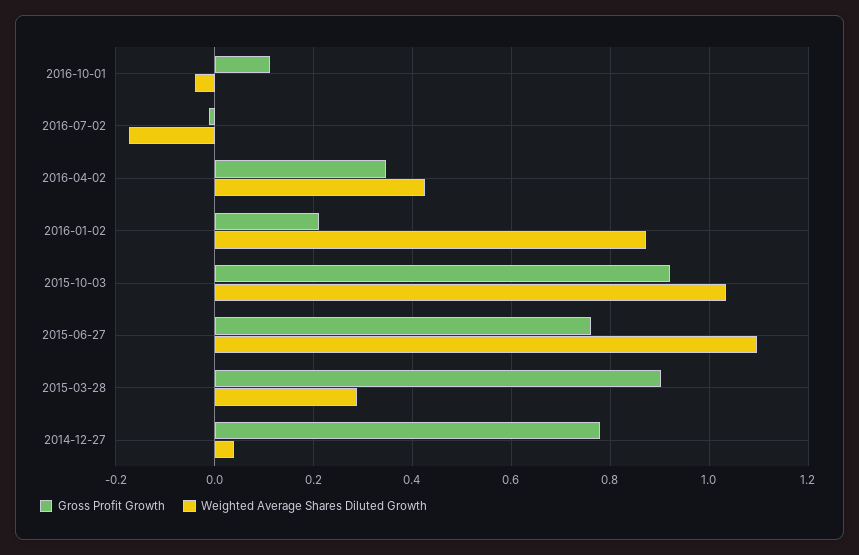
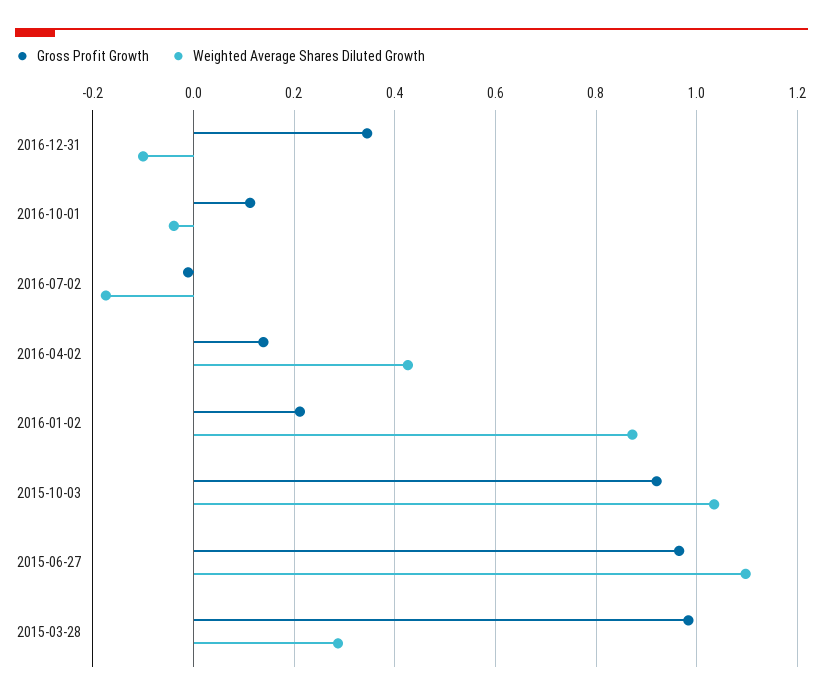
Gross Profit Growth, 2016-04-02: 0.34 -> 0.14
Gross Profit Growth, 2015-06-27: 0.76 -> 0.96
Gross Profit Growth, 2015-03-28: 0.9 -> 0.98
Gross Profit Growth, 2014-12-27: 0.78 -> none
Weighted Average Shares Diluted Growth, 2014-12-27: 0.04 -> none
Gross Profit Growth, 2016-12-31: none -> 0.34
Weighted Average Shares Diluted Growth, 2016-12-31: none -> -0.1

